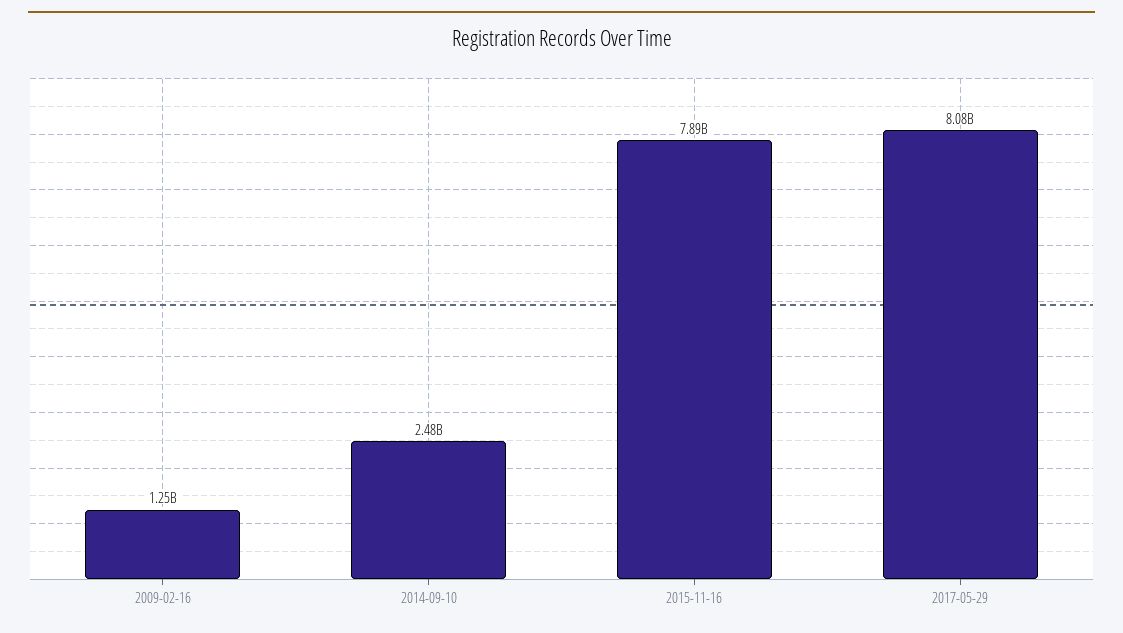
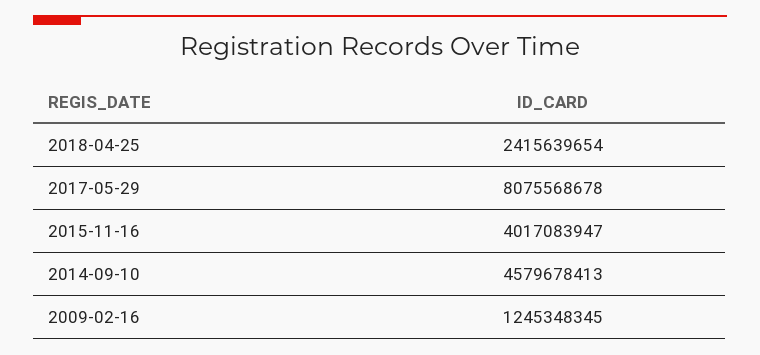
2014-09-10: 2480000000 -> 4579678413
2015-11-16: 7890000000 -> 4017083947
2018-04-25: none -> 2415639654

